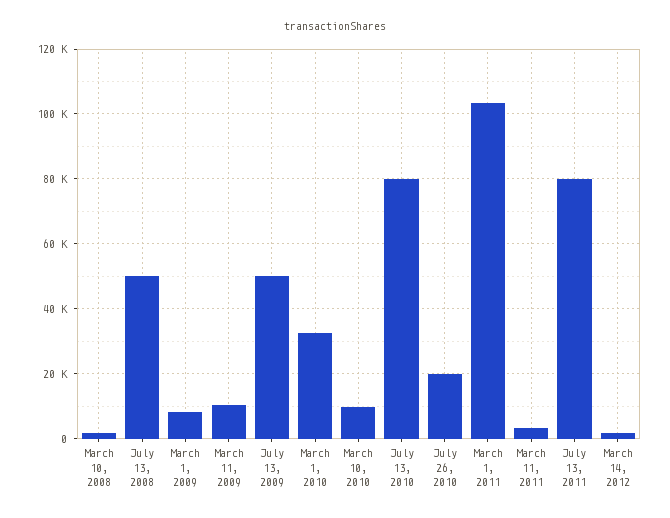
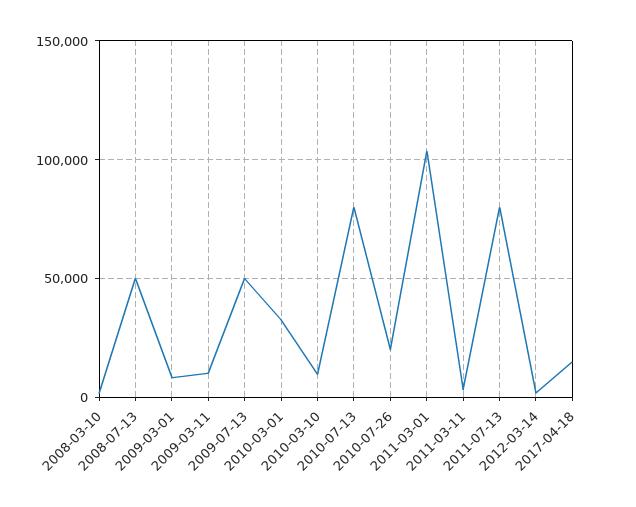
2017-04-18: none -> 15000

